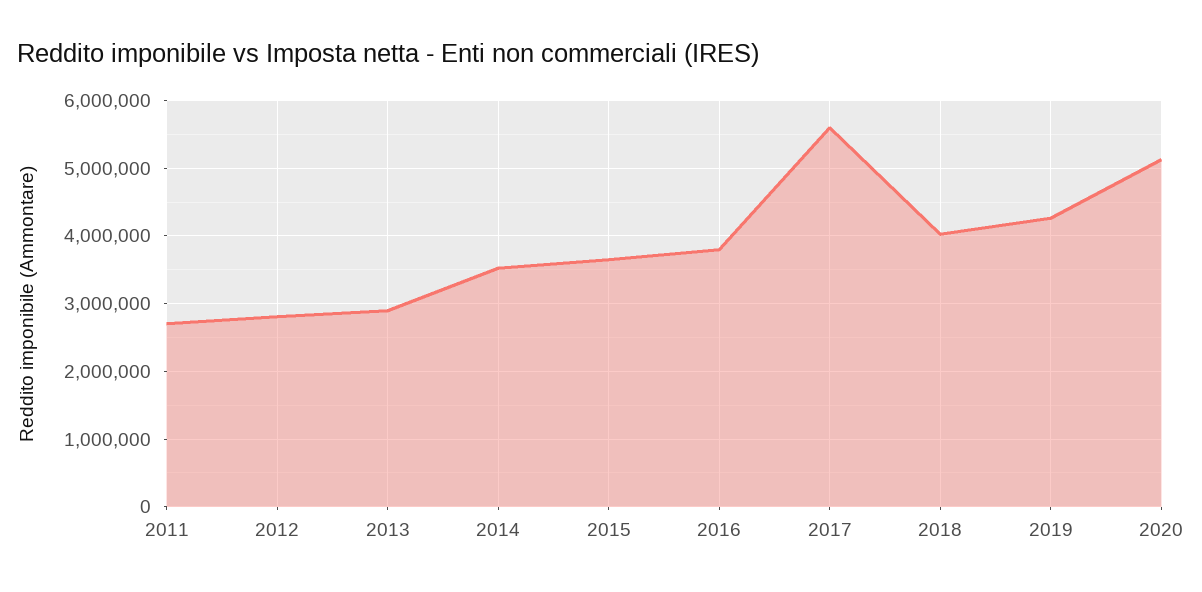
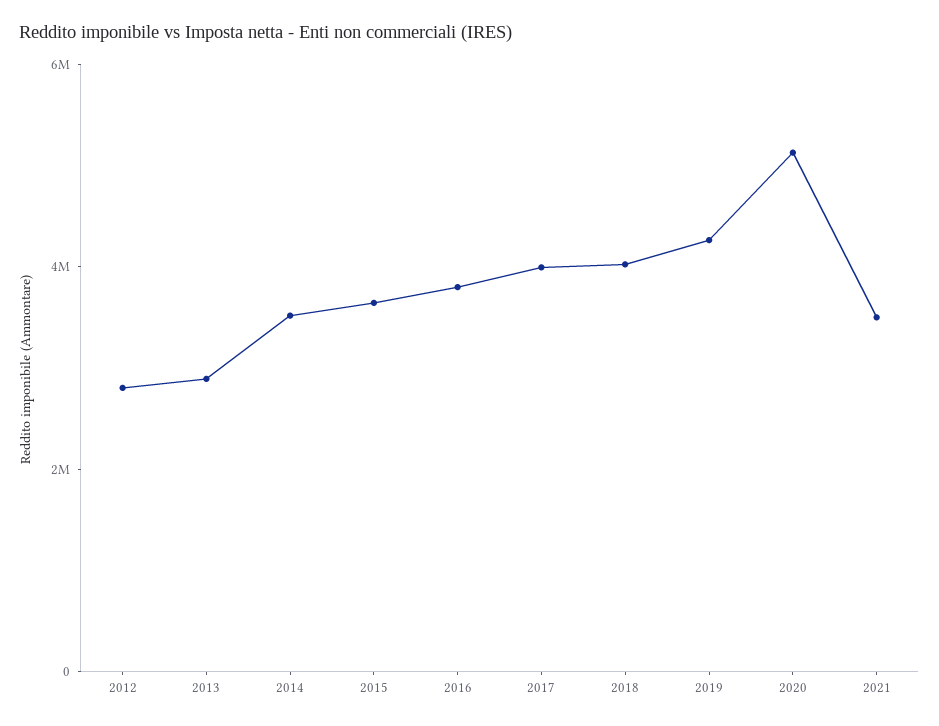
2011: 2700000 -> none
2017: 5600000 -> 4000000
2021: none -> 3500000

